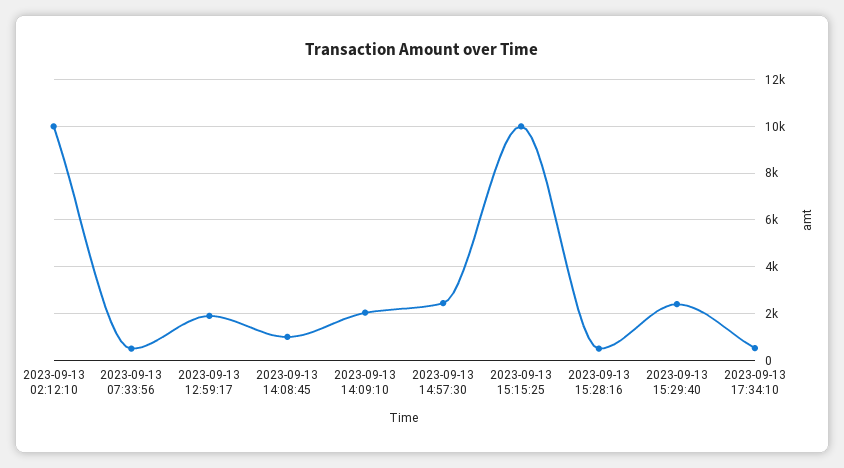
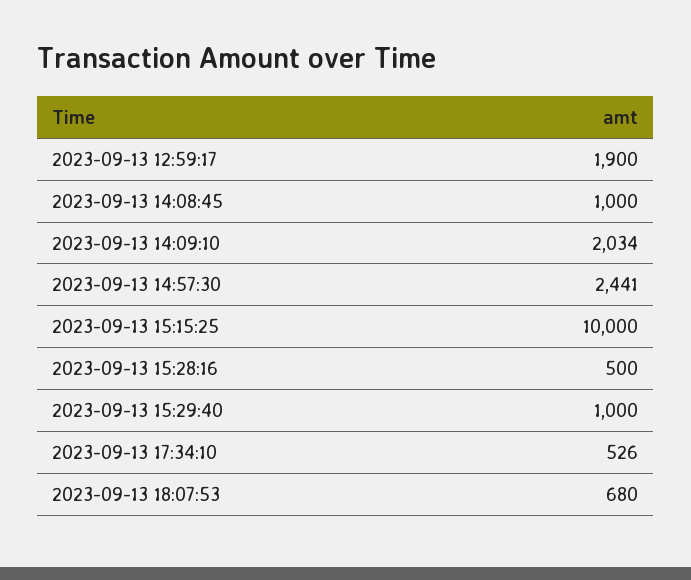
2023-09-13 02:12:10: 10000 -> none
2023-09-13 07:33:56: 500 -> none
2023-09-13 15:29:40: 2500 -> 1000
2023-09-13 18:07:53: none -> 680

